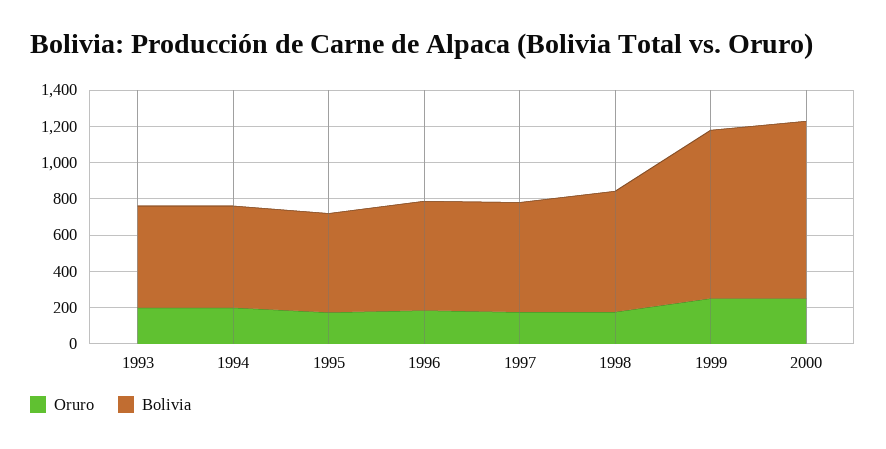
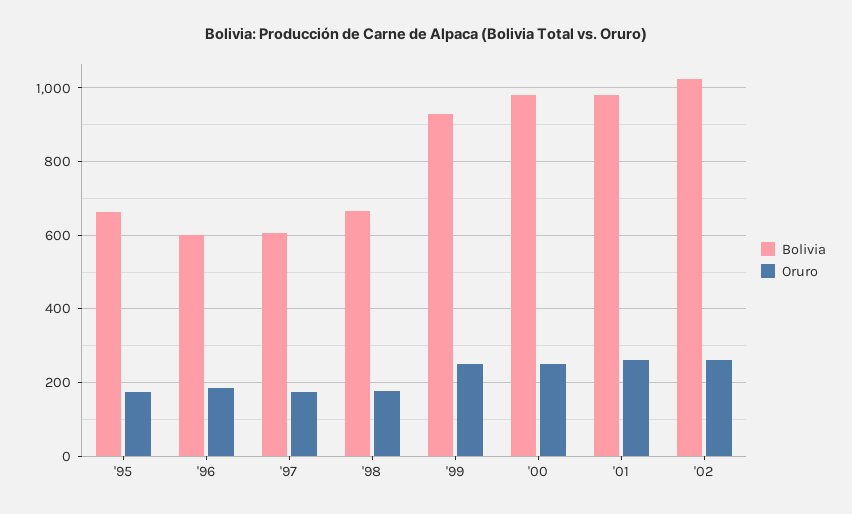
Oruro, 1993: 200 -> none
Bolivia, 1993: 550 -> none
Oruro, 1994: 200 -> none
Bolivia, 1994: 550 -> none
Bolivia, 1995: 550 -> 660
Bolivia, '01: none -> 980
Oruro, '01: none -> 260
Bolivia, '02: none -> 1020
Oruro, '02: none -> 260

